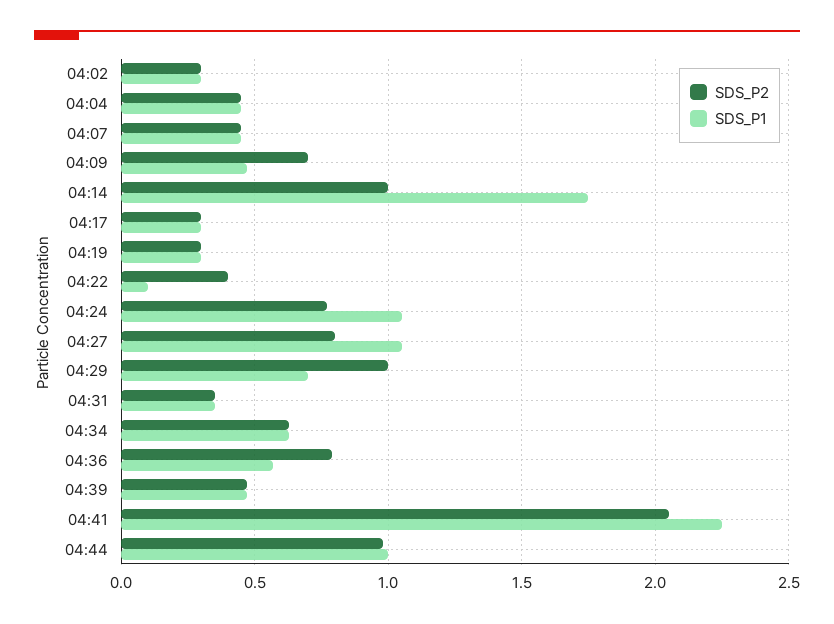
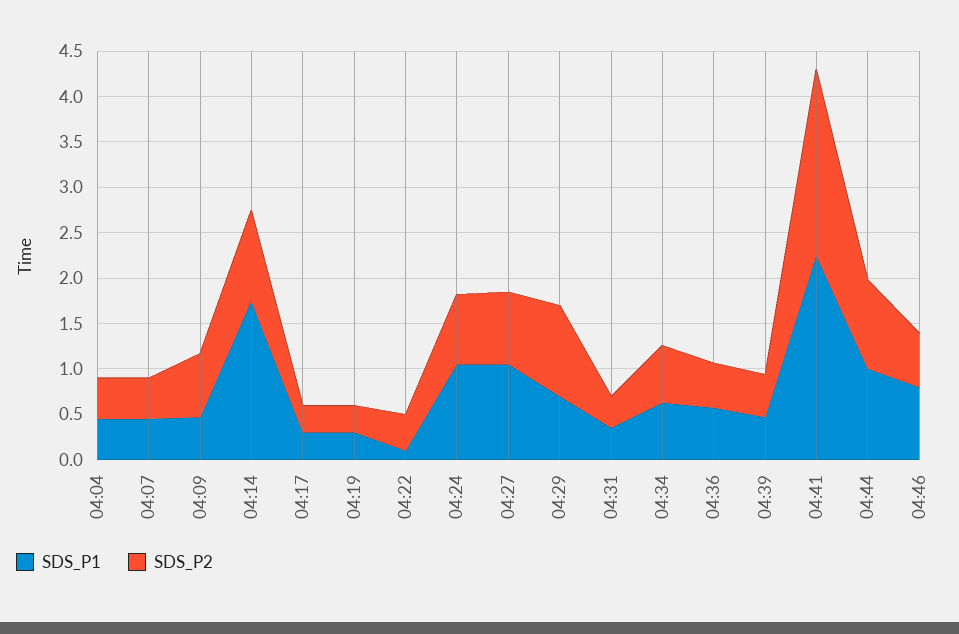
SDS_P2, 04:02: 0.3 -> none
SDS_P1, 04:02: 0.3 -> none
SDS_P2, 04:36: 0.8 -> 0.5
SDS_P1, 04:46: none -> 0.8
SDS_P2, 04:46: none -> 0.6

